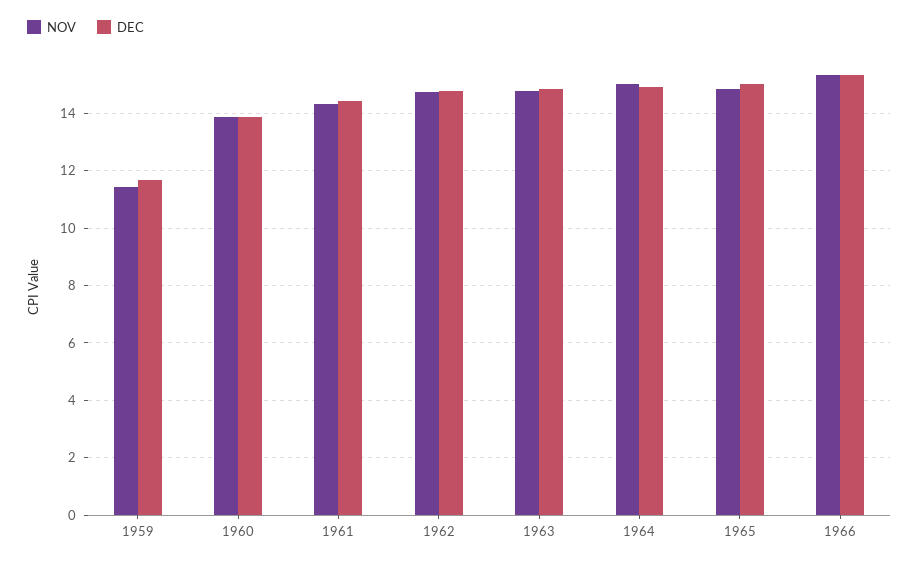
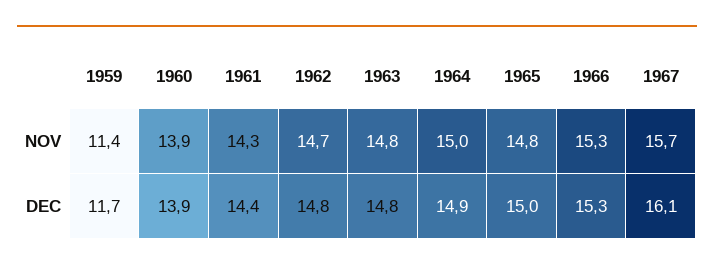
NOV, 1967: none -> 15.7
DEC, 1967: none -> 16.1

